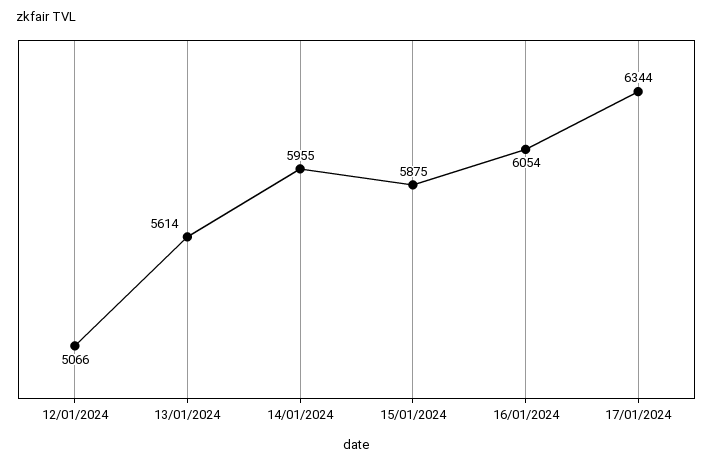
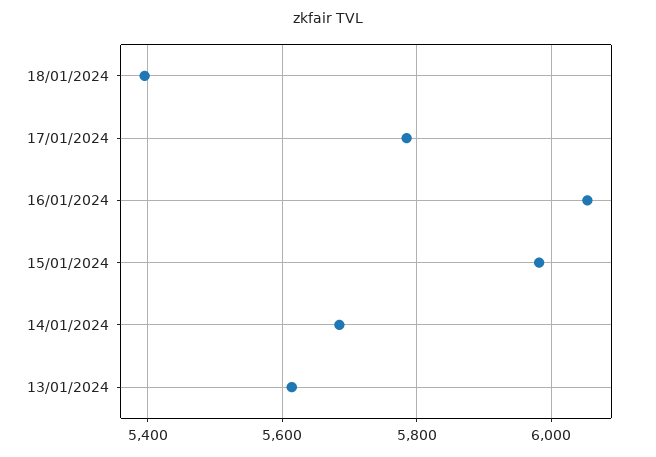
12/01/2024: 5066 -> none
14/01/2024: 5955 -> 5680
15/01/2024: 5875 -> 5980
17/01/2024: 6344 -> 5780
18/01/2024: none -> 5400

